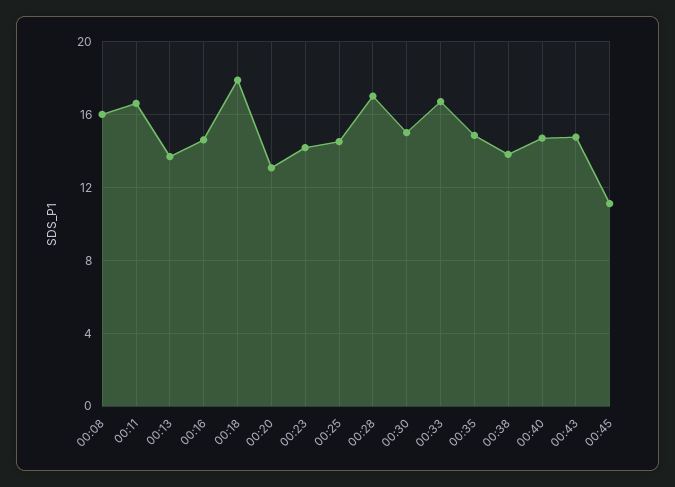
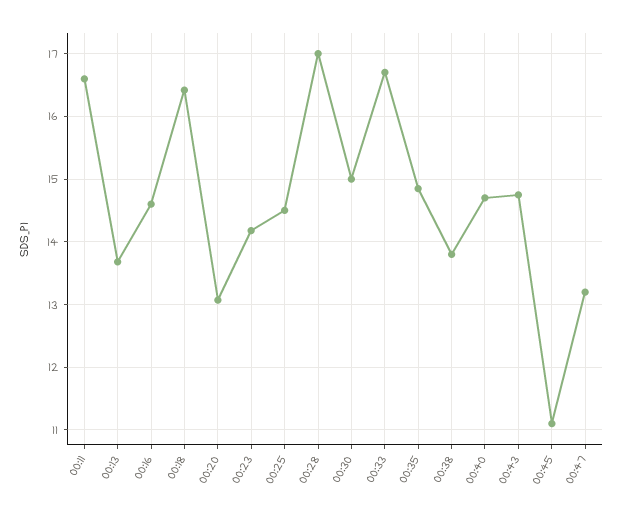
00:08: 16 -> none
00:18: 18 -> 16.4
00:47: none -> 13.2

